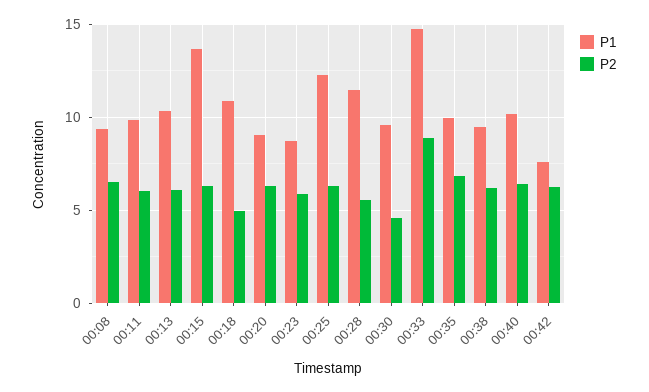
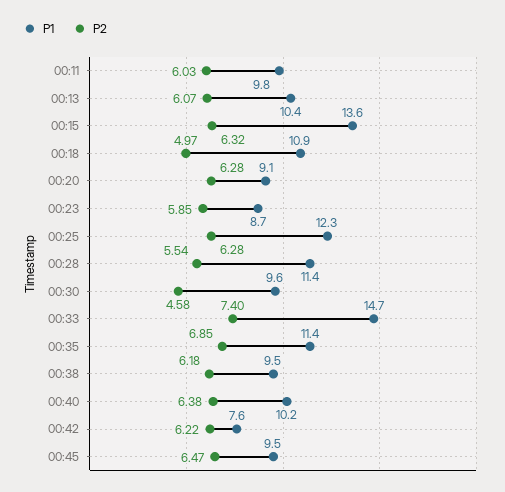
P1, 00:08: 9.5 -> none
P2, 00:08: 6.5 -> none
P2, 00:33: 9 -> 7.4
P1, 00:35: 10 -> 11.4
P1, 00:45: none -> 9.5
P2, 00:45: none -> 6.47

